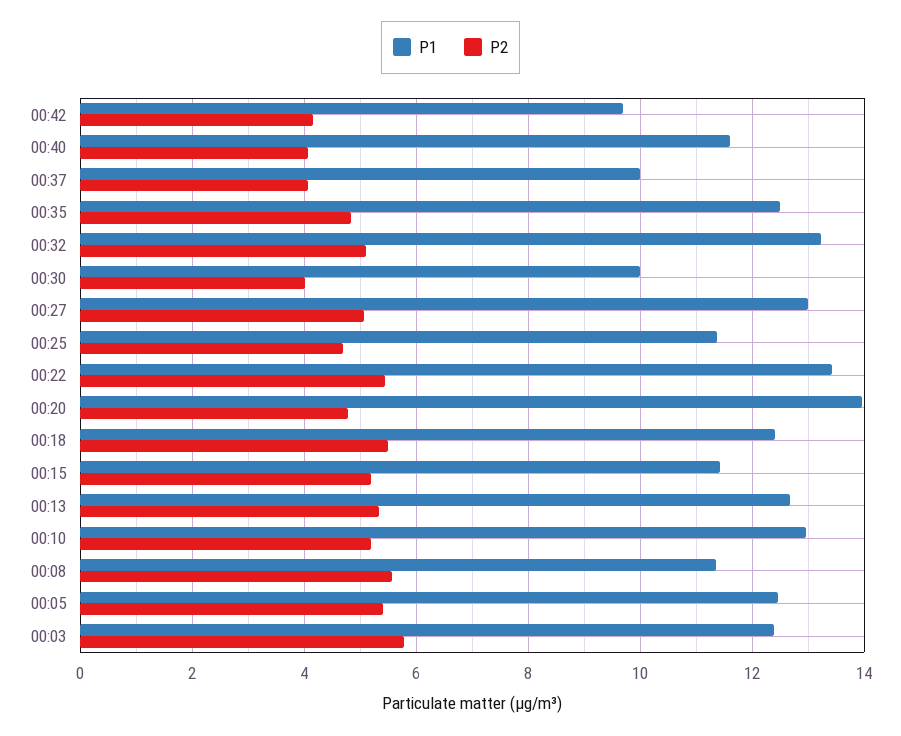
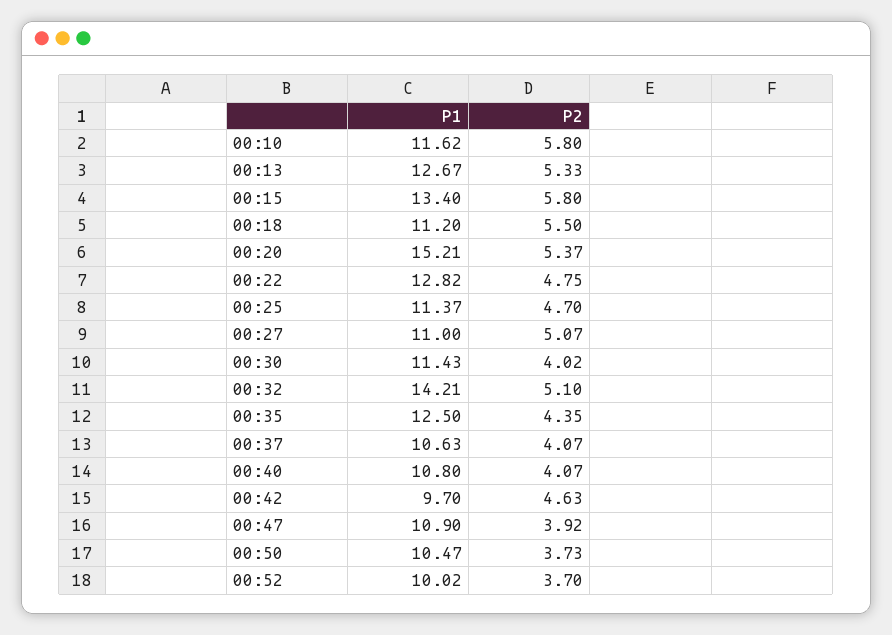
P2, 00:42: 4.2 -> 4.63
P1, 00:40: 11.6 -> 10.8
P1, 00:37: 10 -> 10.63
P2, 00:35: 4.8 -> 4.35
P1, 00:32: 13.2 -> 14.21
P1, 00:30: 10 -> 11.43
P1, 00:27: 13 -> 11
P1, 00:22: 13.4 -> 12.82
P2, 00:22: 5.4 -> 4.75
P1, 00:20: 14 -> 15.21
P2, 00:20: 4.8 -> 5.37
P1, 00:18: 12.4 -> 11.2
P1, 00:15: 11.4 -> 13.4
P2, 00:15: 5.2 -> 5.8
P1, 00:10: 13 -> 11.62
P2, 00:10: 5.2 -> 5.8
P1, 00:08: 11.4 -> none
P2, 00:08: 5.6 -> none
P1, 00:05: 12.4 -> none
P2, 00:05: 5.4 -> none
P1, 00:03: 12.4 -> none
P2, 00:03: 5.8 -> none
P1, 00:47: none -> 10.9
P2, 00:47: none -> 3.92
P1, 00:50: none -> 10.47
P2, 00:50: none -> 3.73
P1, 00:52: none -> 10.02
P2, 00:52: none -> 3.7

